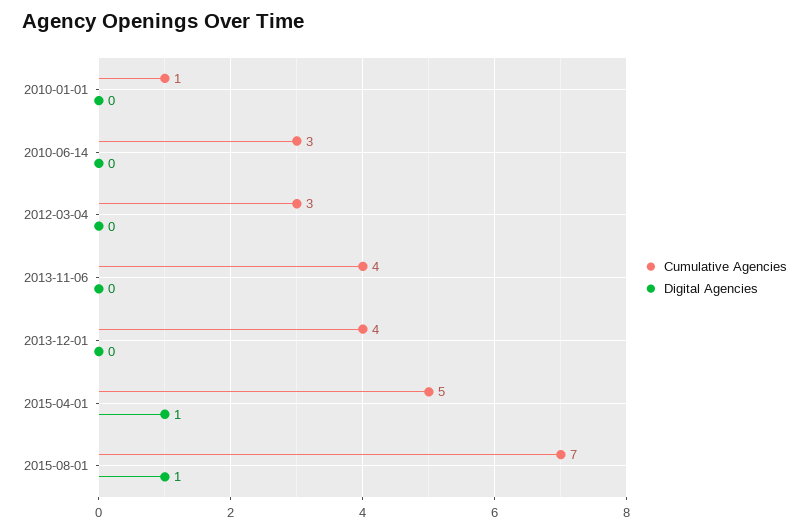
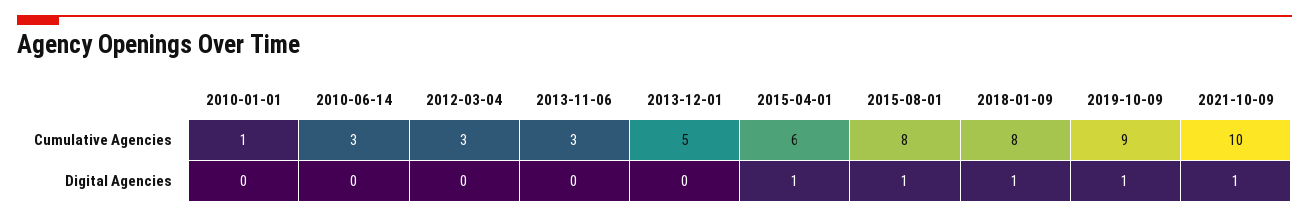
Cumulative Agencies, 2013-11-06: 4 -> 3
Cumulative Agencies, 2013-12-01: 4 -> 5
Cumulative Agencies, 2015-04-01: 5 -> 6
Cumulative Agencies, 2015-08-01: 7 -> 8
Cumulative Agencies, 2018-01-09: none -> 8
Cumulative Agencies, 2019-10-09: none -> 9
Cumulative Agencies, 2021-10-09: none -> 10
Digital Agencies, 2018-01-09: none -> 1
Digital Agencies, 2019-10-09: none -> 1
Digital Agencies, 2021-10-09: none -> 1

